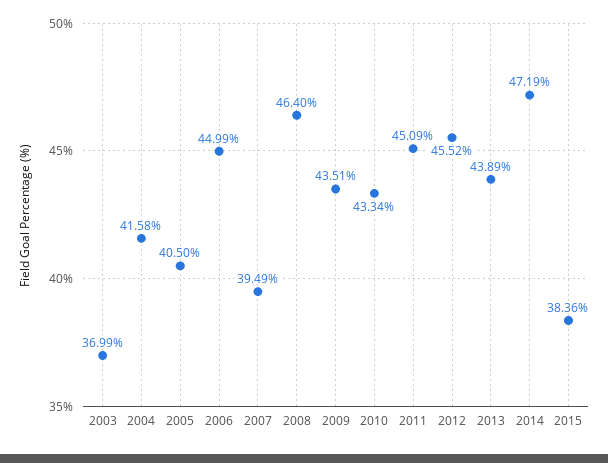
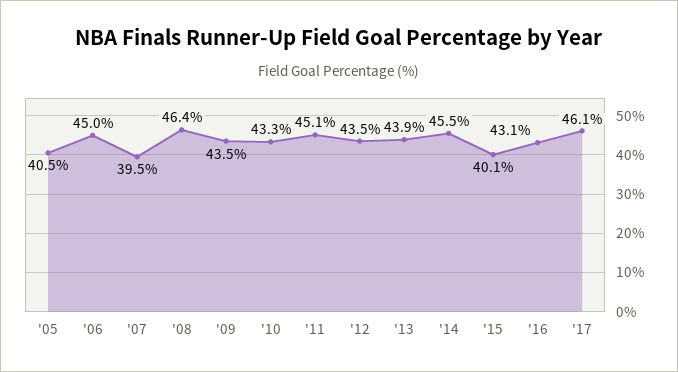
2003: 36.99 -> none
2004: 41.58 -> none
2012: 45.52 -> 43.5
2014: 47.19 -> 45.5
2015: 38.36 -> 40.1
'16: none -> 43.1
'17: none -> 46.1

